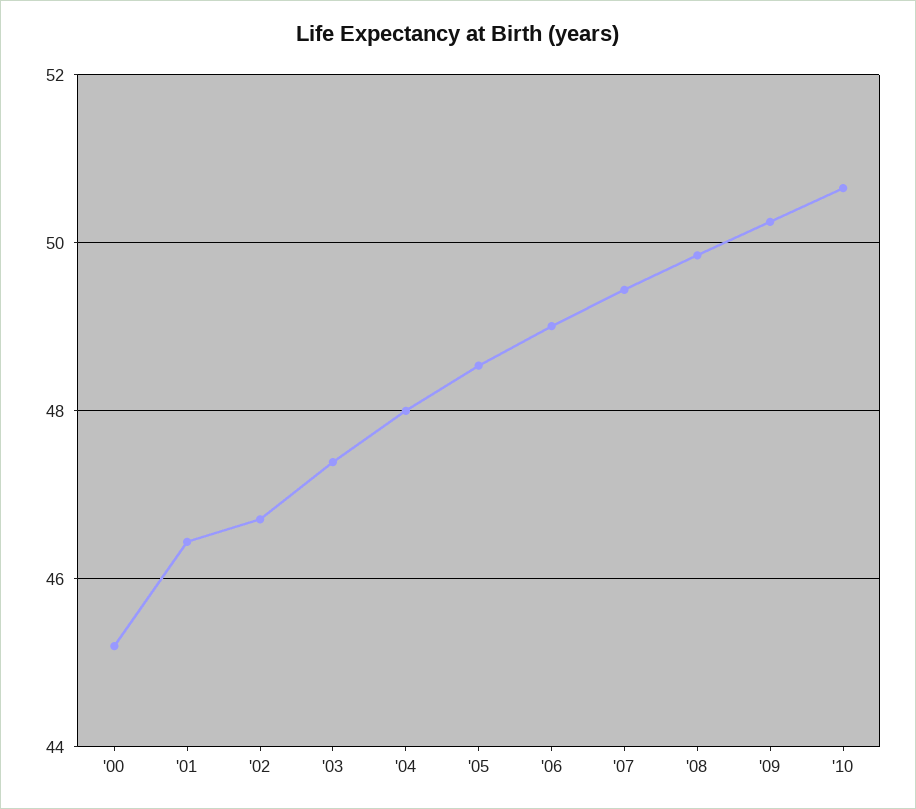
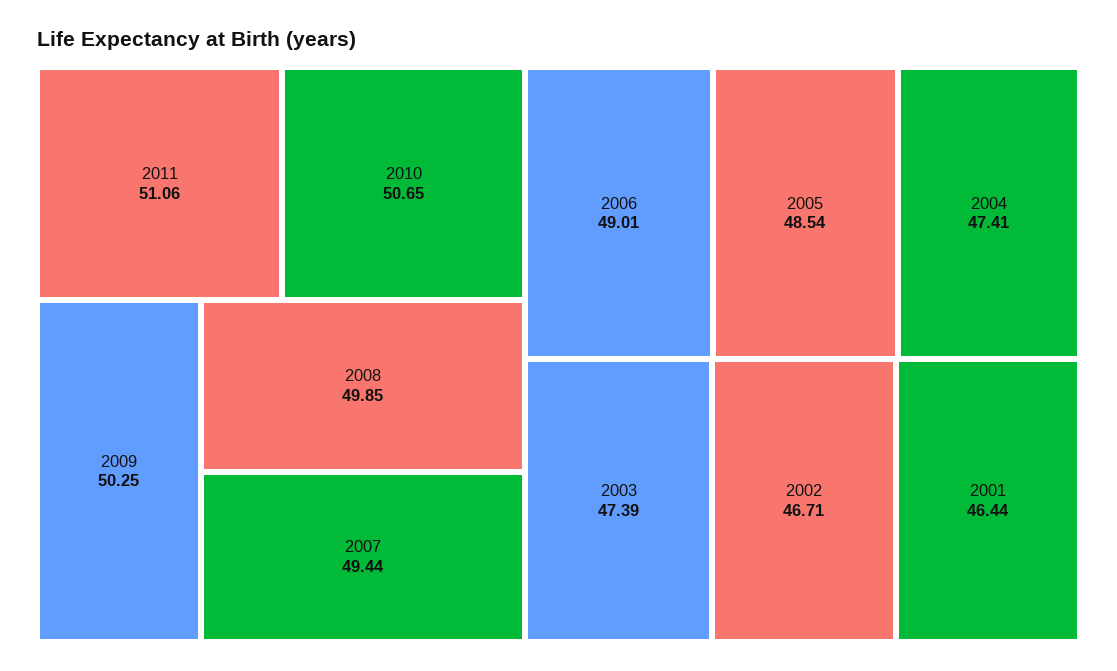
'00: 45.2 -> none
'04: 48 -> 47.41
2011: none -> 51.06

